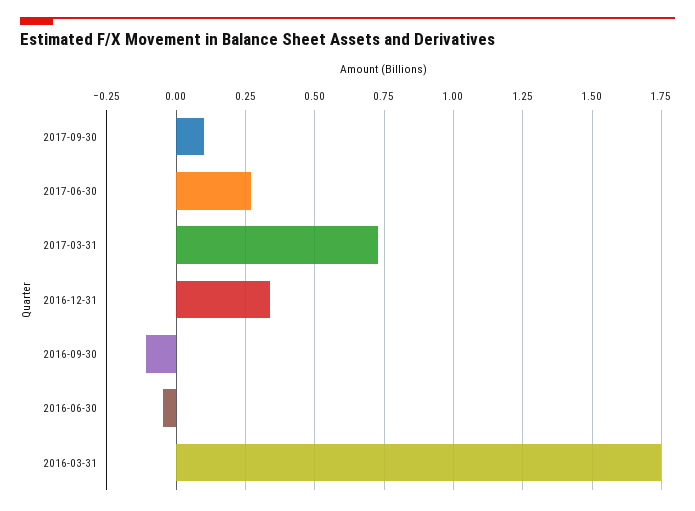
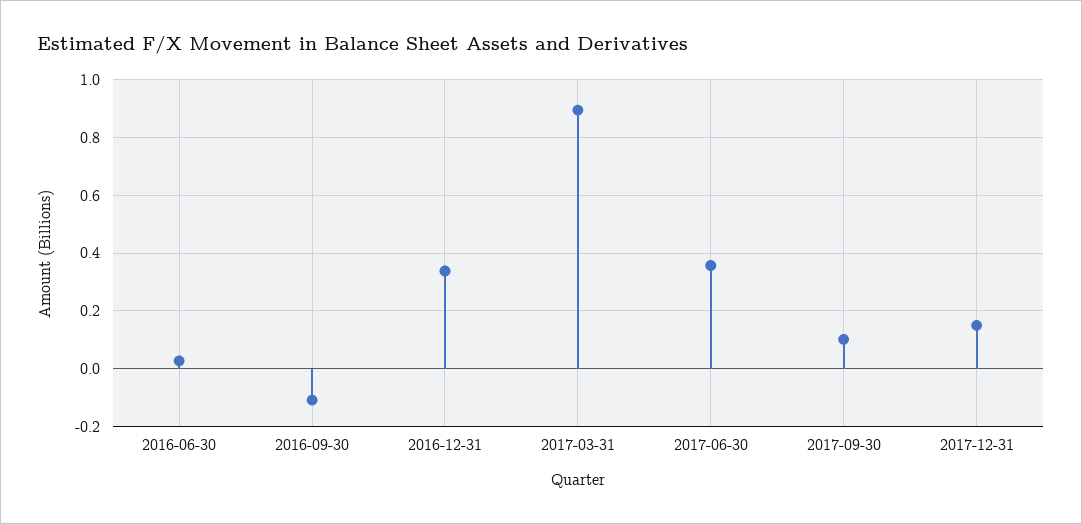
2017-06-30: 0.275 -> 0.35
2017-03-31: 0.725 -> 0.9
2016-06-30: -0.05 -> 0.025
2016-03-31: 1.75 -> none
2017-12-31: none -> 0.15

